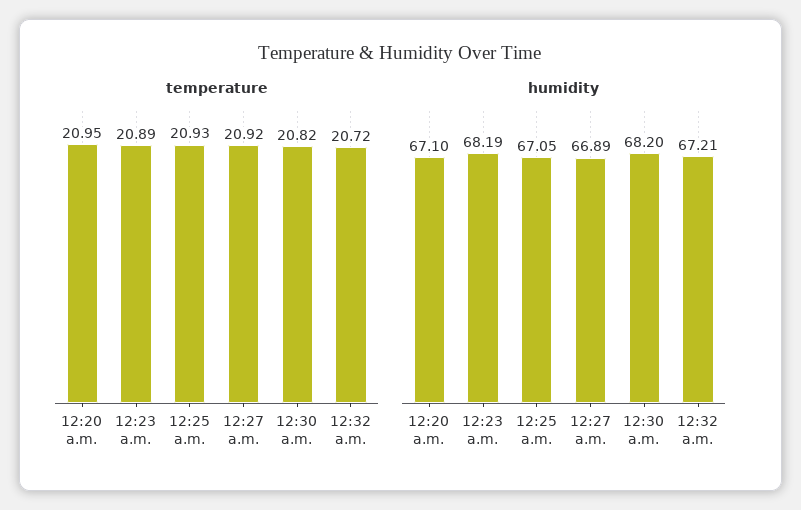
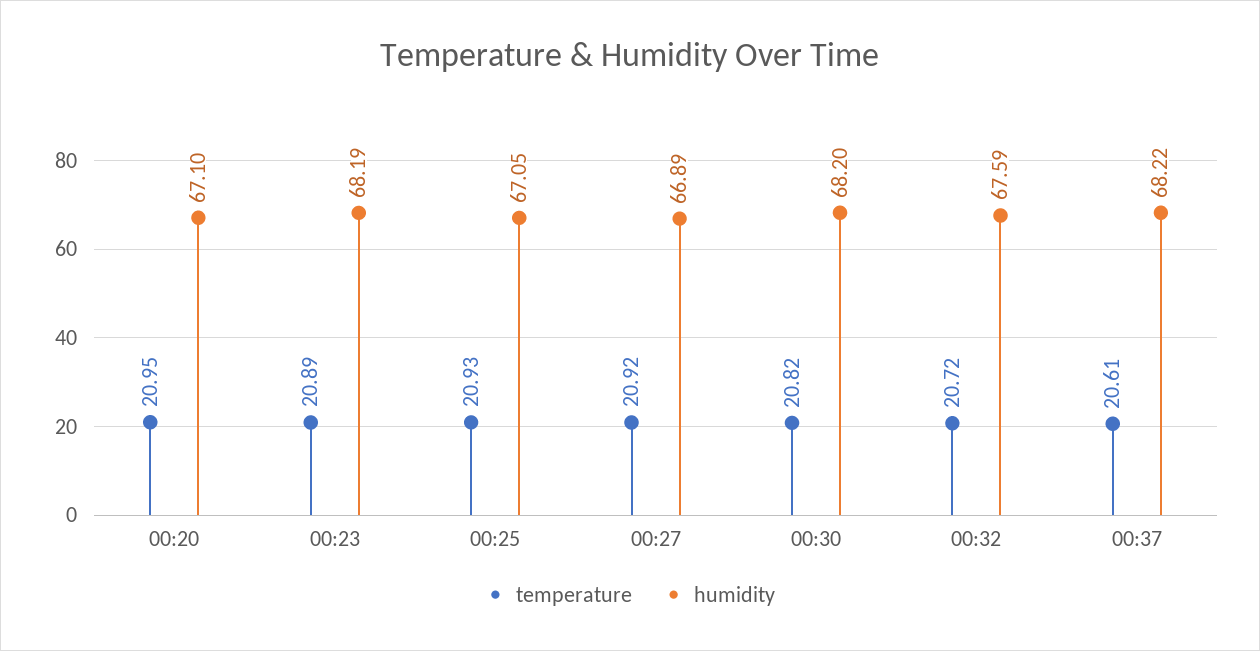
humidity, 12:32 a.m.: 67.21 -> 67.59
temperature, 00:37: none -> 20.61
humidity, 00:37: none -> 68.22

